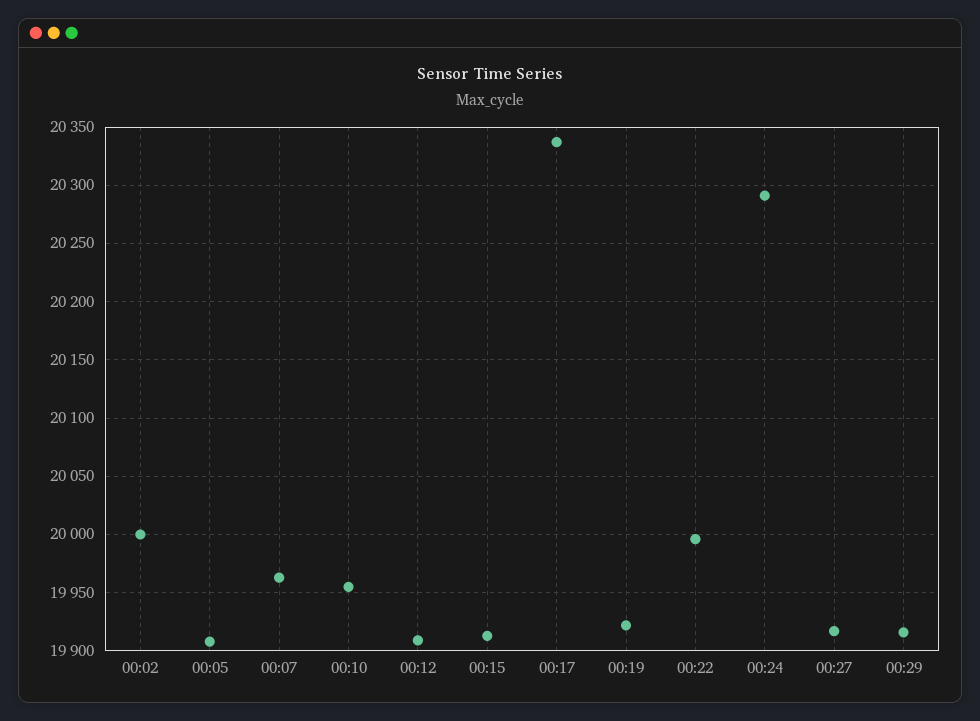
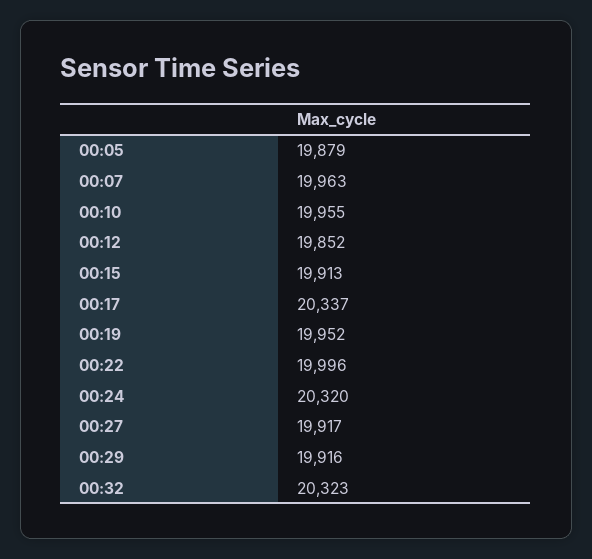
00:02: 20000 -> none
00:05: 19910 -> 19879
00:12: 19910 -> 19852
00:19: 19920 -> 19952
00:24: 20290 -> 20320
00:32: none -> 20323

